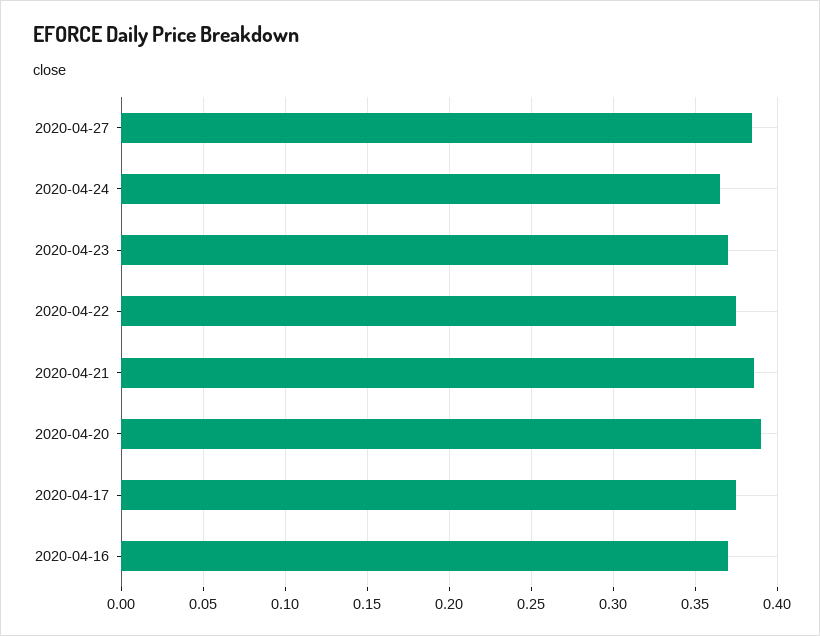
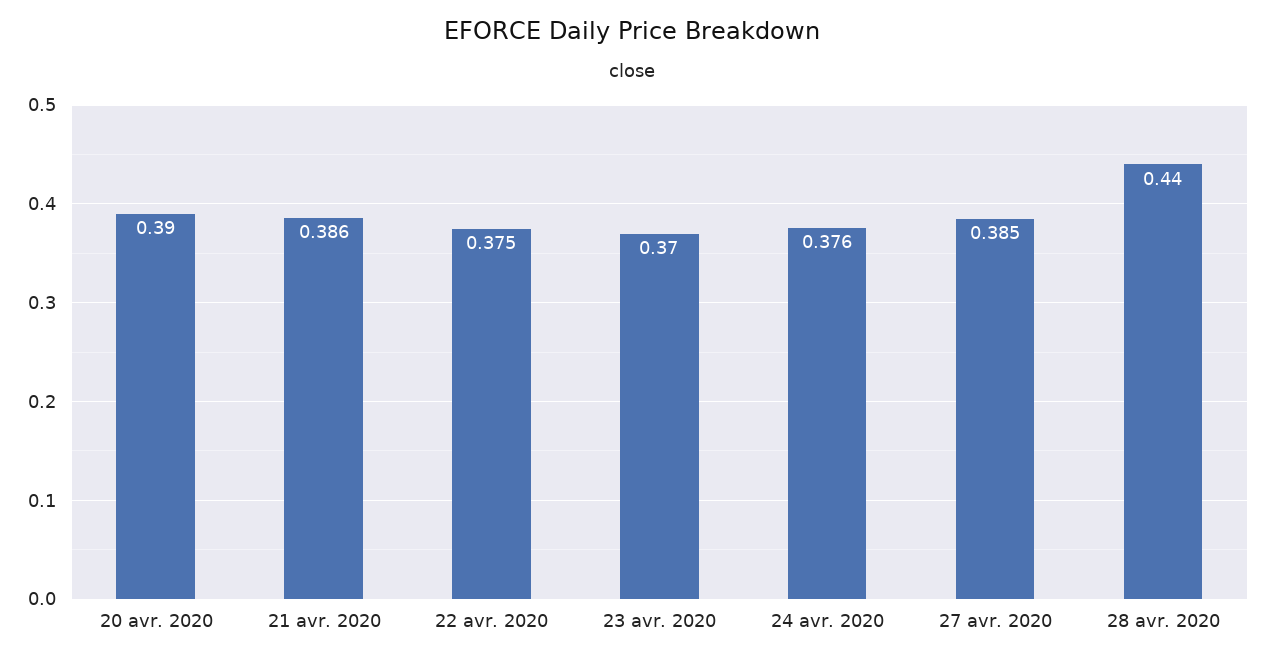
2020-04-24: 0.365 -> 0.376
2020-04-17: 0.375 -> none
2020-04-16: 0.37 -> none
28 avr. 2020: none -> 0.44

